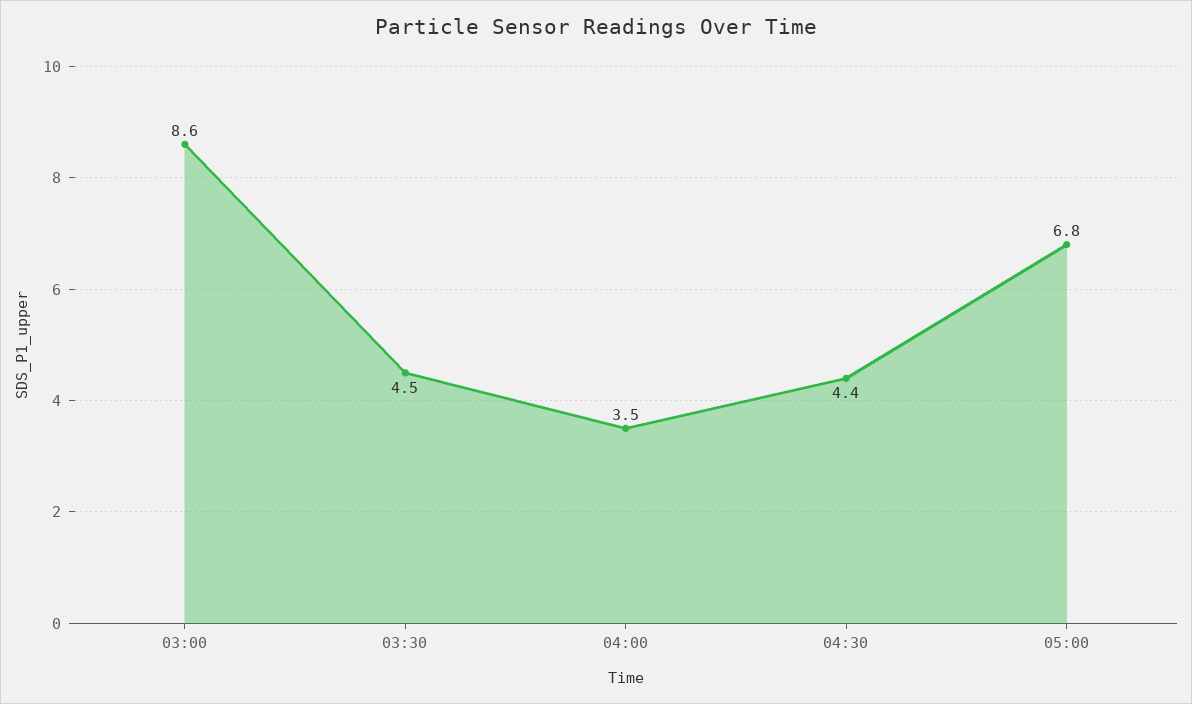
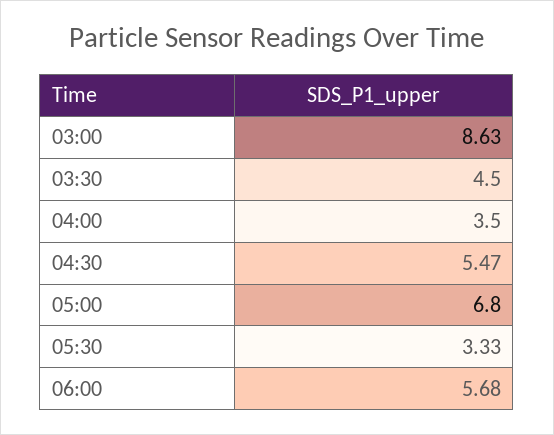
04:30: 4.4 -> 5.47
05:30: none -> 3.33
06:00: none -> 5.68

